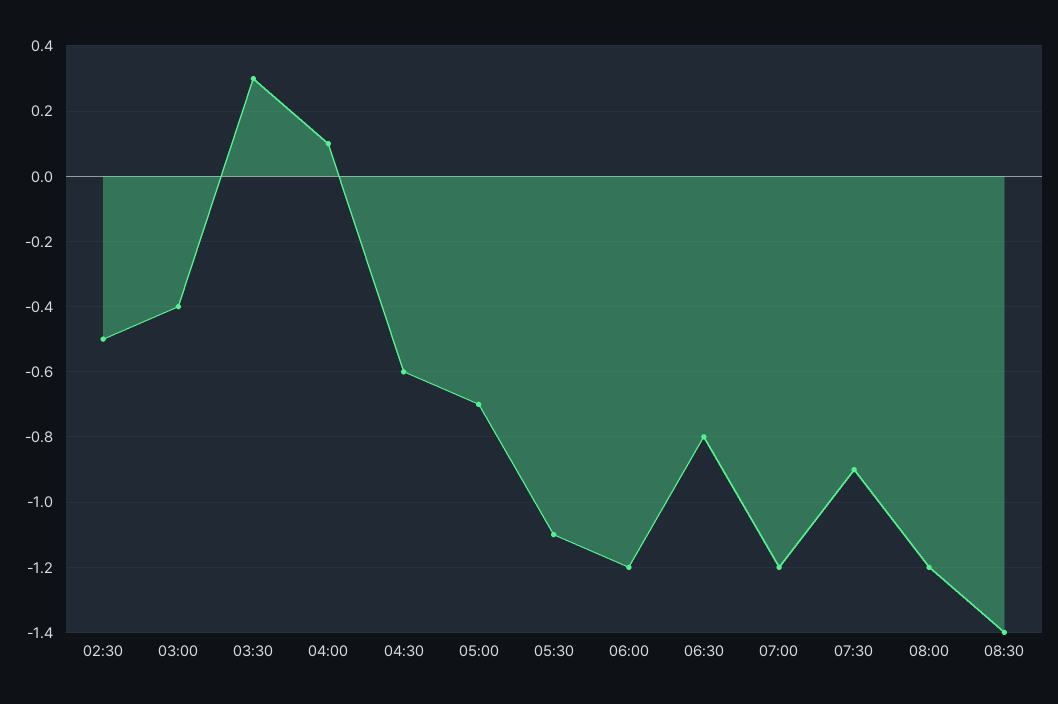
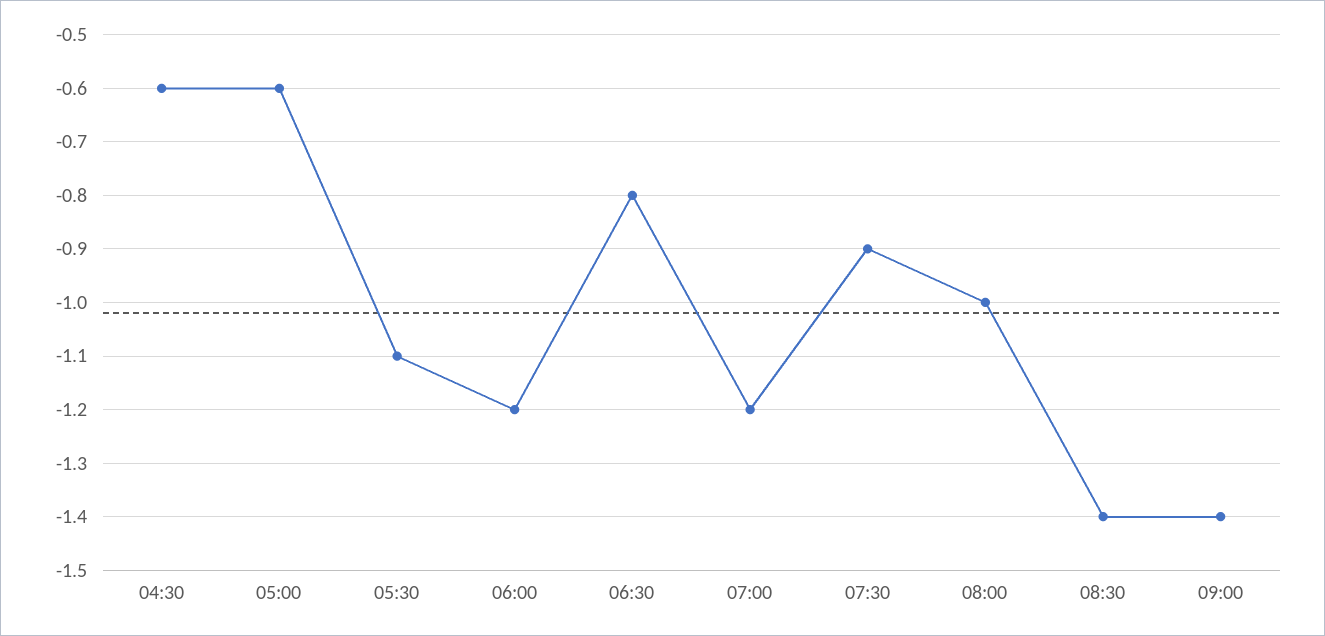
02:30: -0.5 -> none
03:00: -0.4 -> none
03:30: 0.3 -> none
04:00: 0.1 -> none
05:00: -0.7 -> -0.6
08:00: -1.2 -> -1
09:00: none -> -1.4

